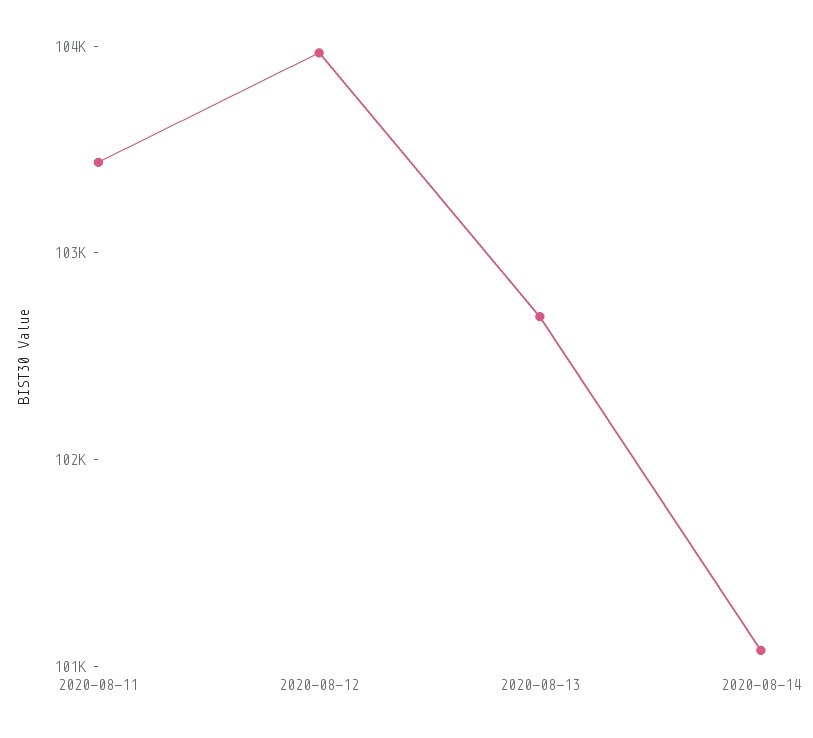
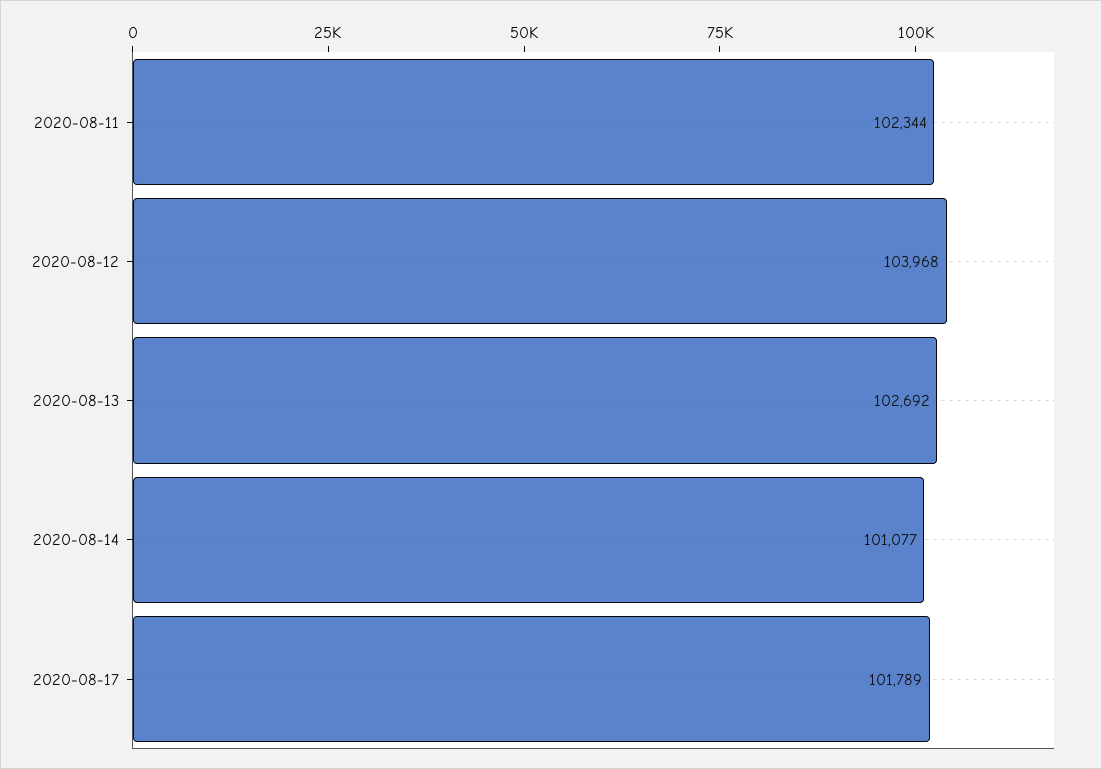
2020-08-11: 103400 -> 102344
2020-08-17: none -> 101789

